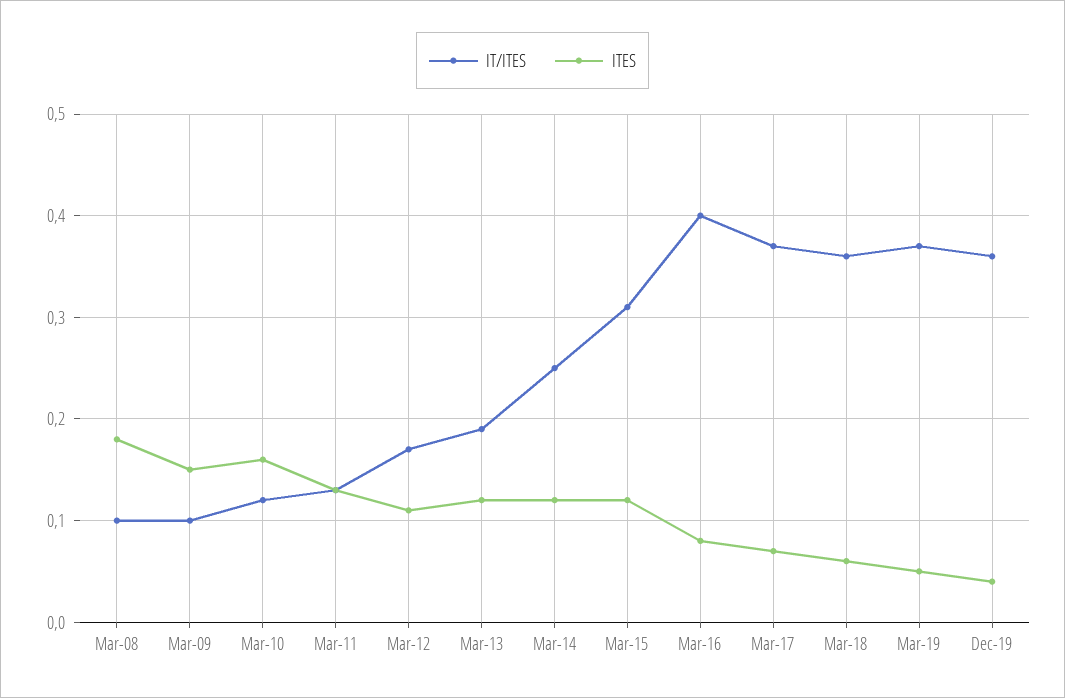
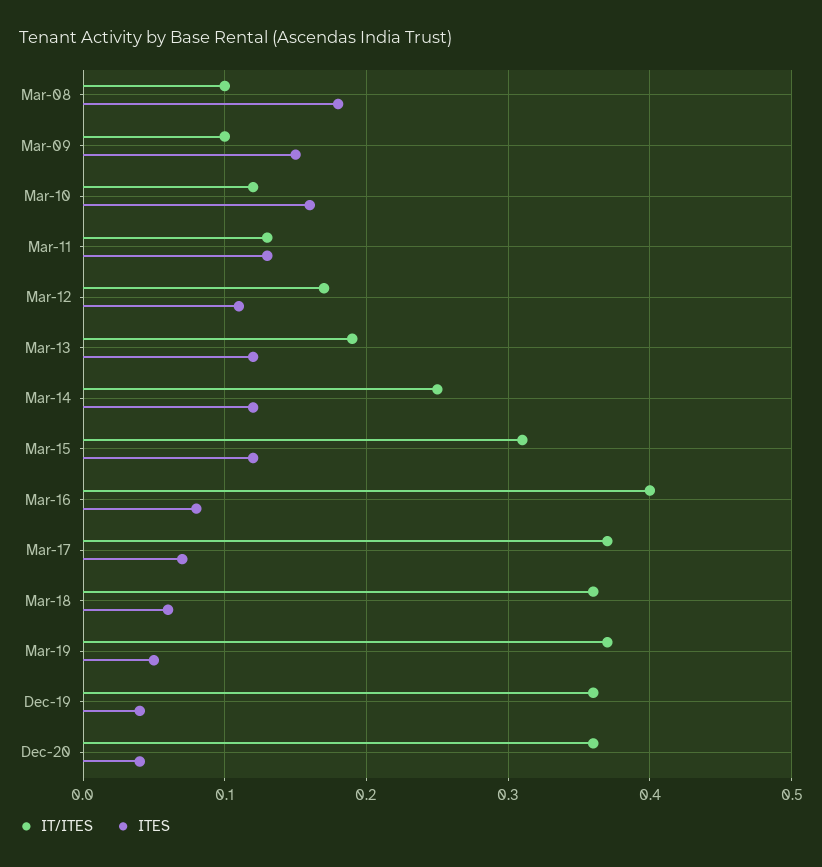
IT/ITES, Dec-20: none -> 0.36
ITES, Dec-20: none -> 0.04

